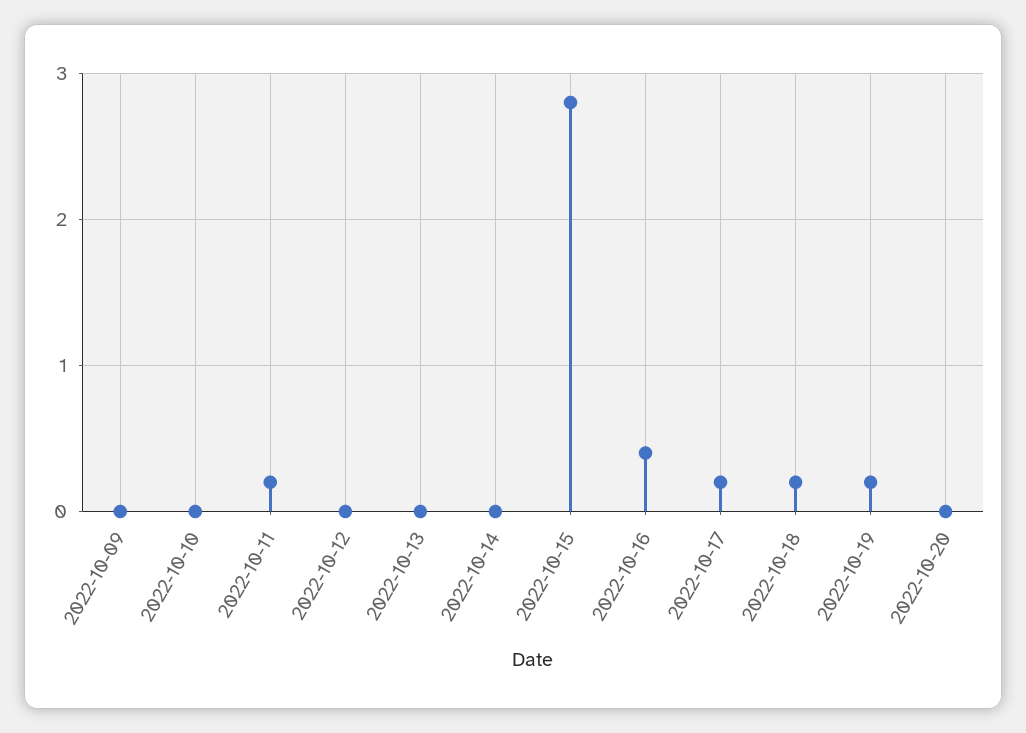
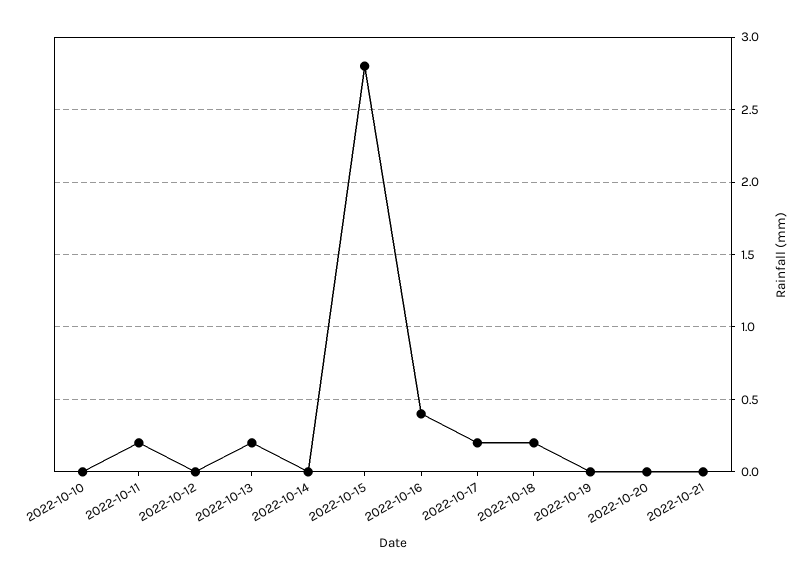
2022-10-09: 0 -> none
2022-10-13: 0 -> 0.2
2022-10-19: 0.2 -> 0
2022-10-21: none -> 0

